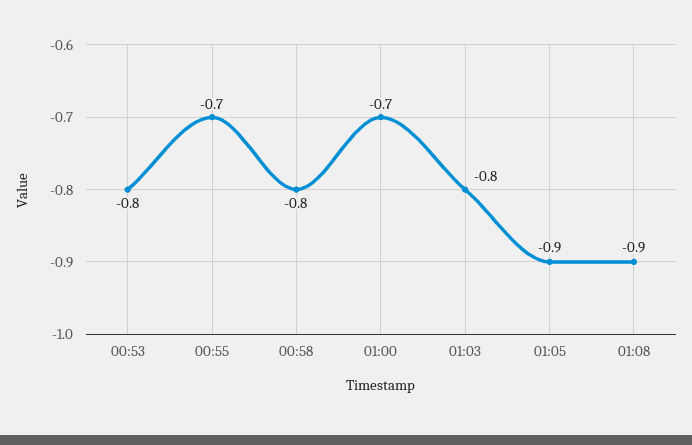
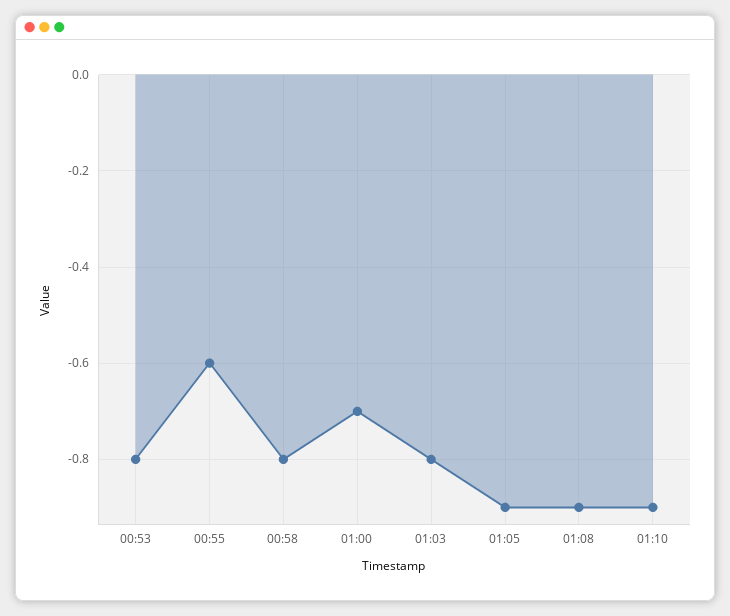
00:55: -0.7 -> -0.6
01:10: none -> -0.9

